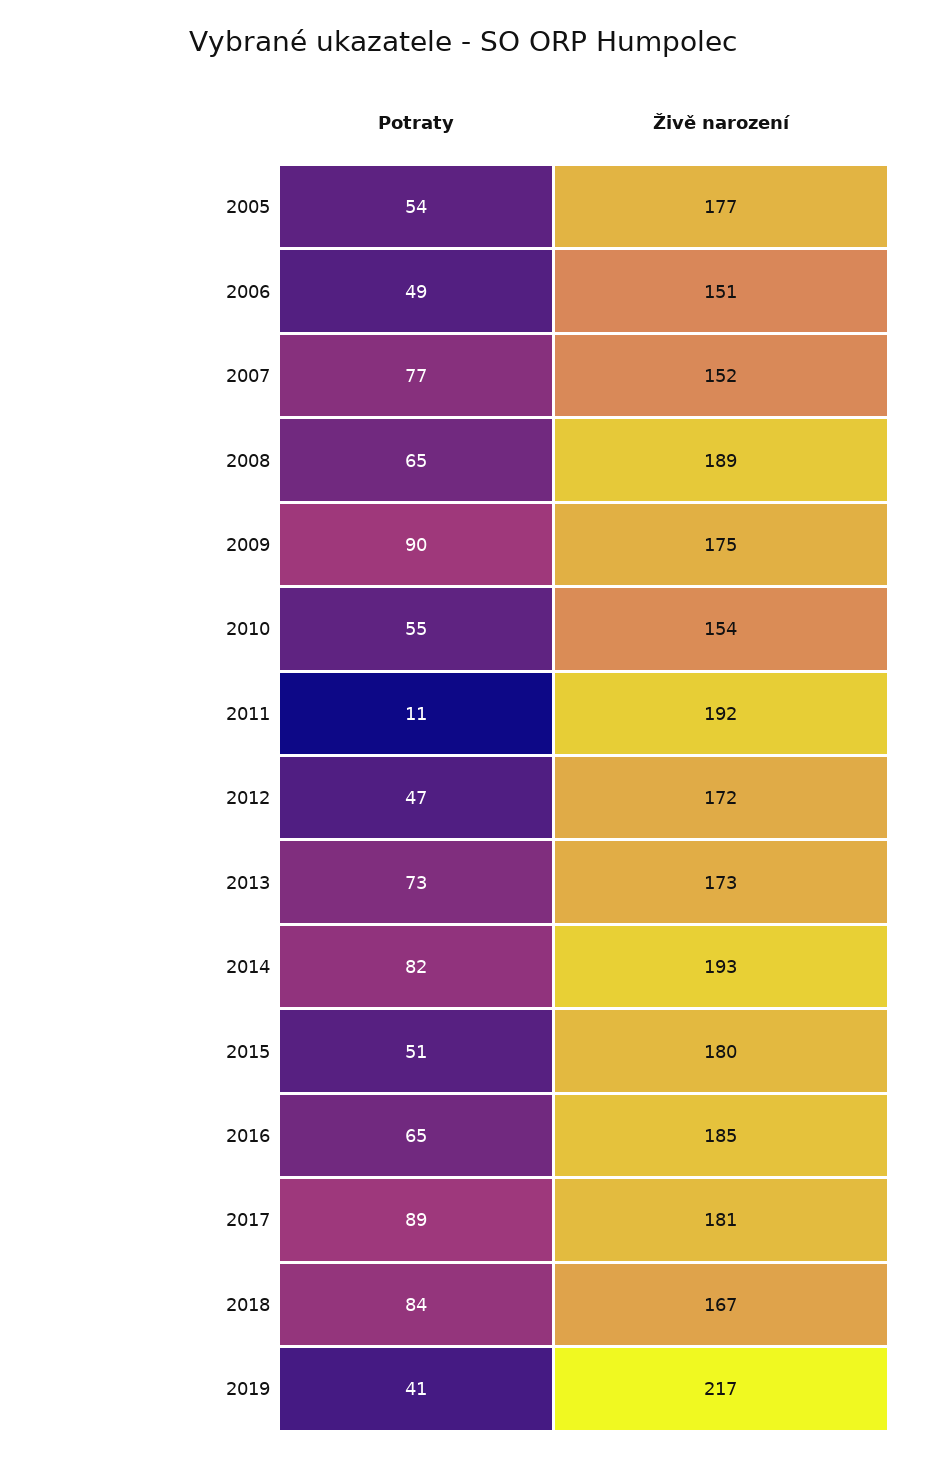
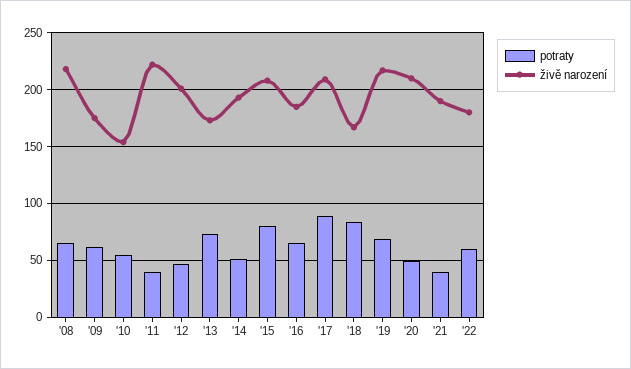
Potraty, 2005: 54 -> none
Živě narození, 2005: 177 -> none
Potraty, 2006: 49 -> none
Živě narození, 2006: 151 -> none
Potraty, 2007: 77 -> none
Živě narození, 2007: 152 -> none
Živě narození, 2008: 189 -> 220
Potraty, 2009: 90 -> 60
Potraty, 2011: 11 -> 40
Živě narození, 2011: 192 -> 220
Živě narození, 2012: 172 -> 200
Potraty, 2014: 82 -> 50
Potraty, 2015: 51 -> 80
Živě narození, 2015: 180 -> 210
Živě narození, 2017: 181 -> 210
Potraty, 2019: 41 -> 70
Potraty, '20: none -> 50
Živě narození, '20: none -> 210
Potraty, '21: none -> 40
Živě narození, '21: none -> 190
Potraty, '22: none -> 60
Živě narození, '22: none -> 180

